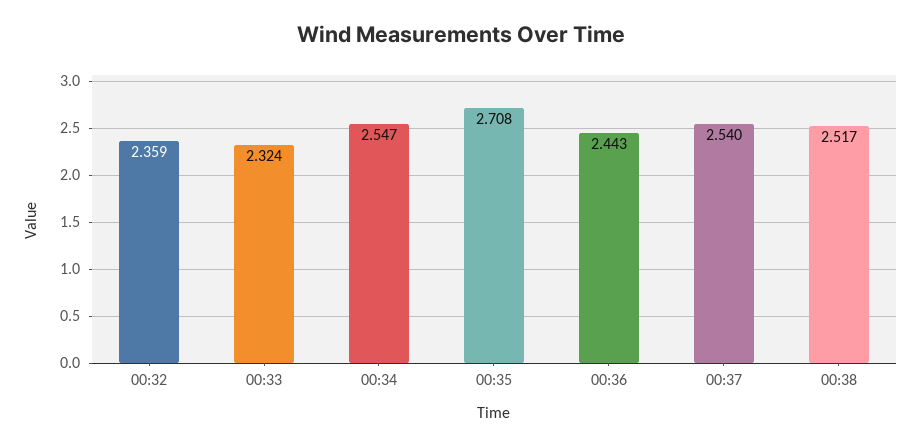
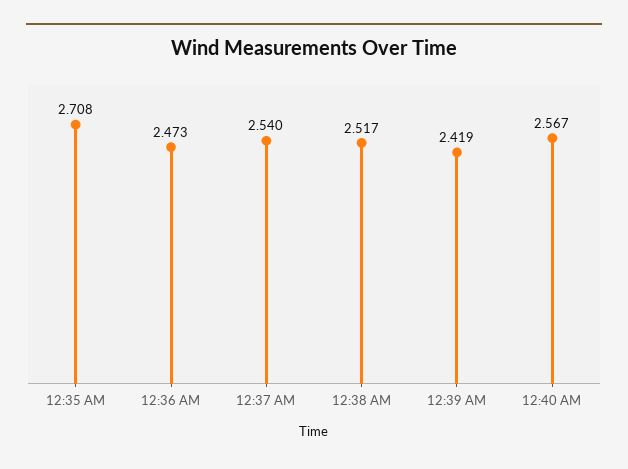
00:32: 2.359 -> none
00:33: 2.324 -> none
00:34: 2.547 -> none
00:36: 2.443 -> 2.473
12:39 AM: none -> 2.419
12:40 AM: none -> 2.567

